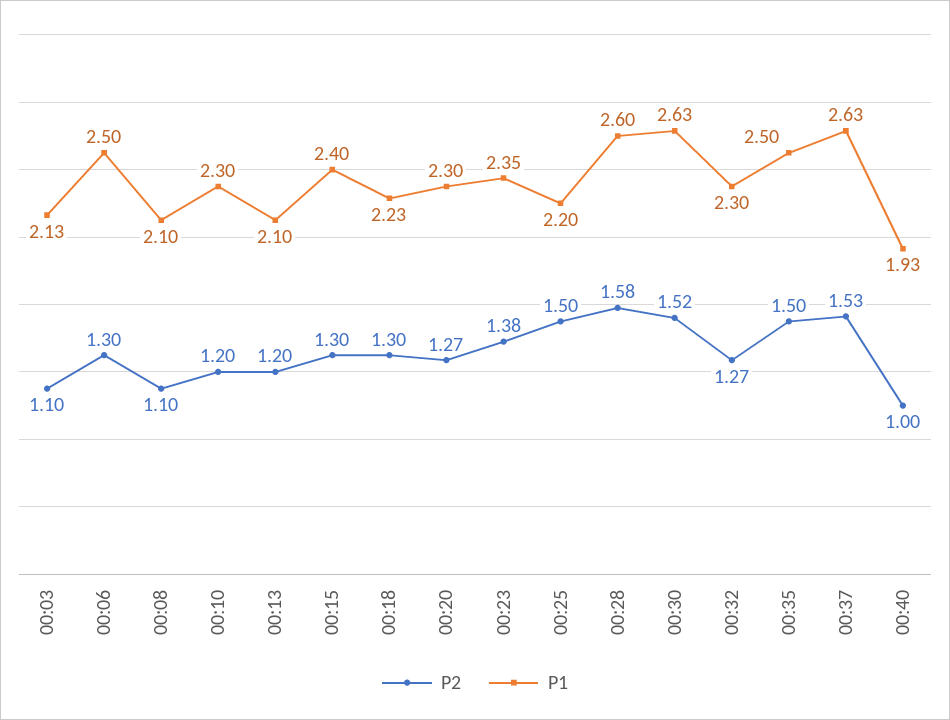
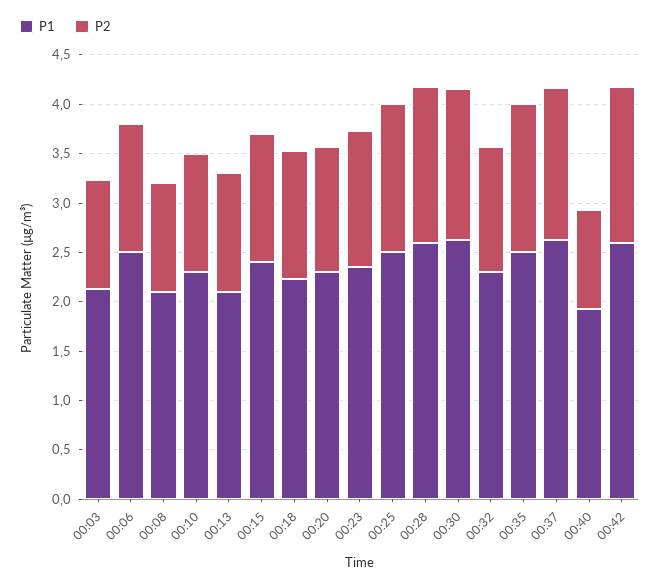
P1, 00:25: 2.2 -> 2.5
P1, 00:42: none -> 2.6
P2, 00:42: none -> 1.6

